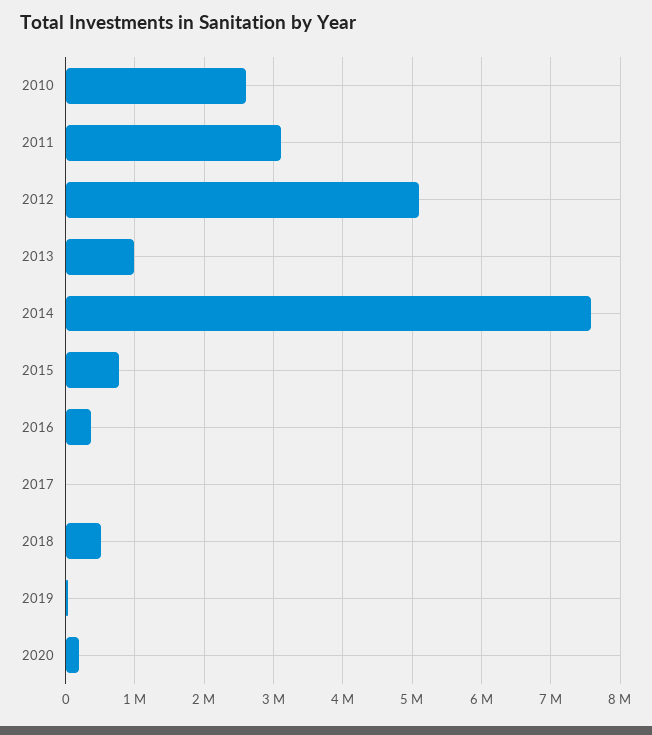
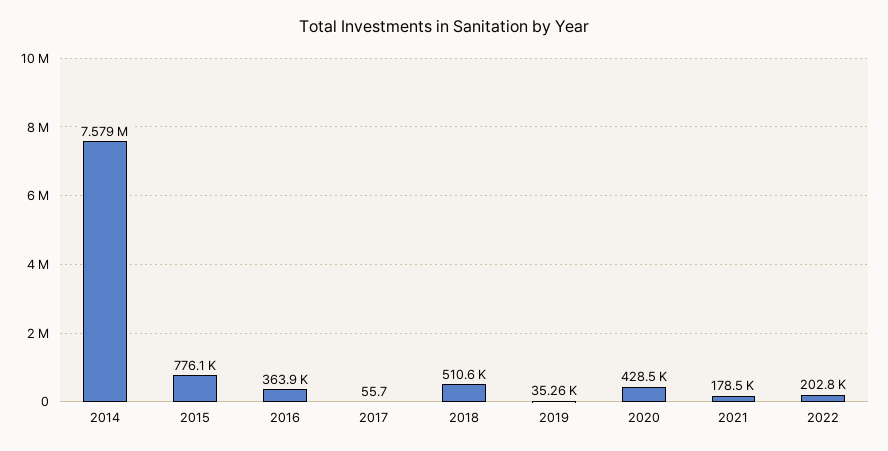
2010: 2600000 -> none
2011: 3100000 -> none
2012: 5100000 -> none
2013: 1000000 -> none
2020: 200000 -> 428500
2021: none -> 178500
2022: none -> 202800

